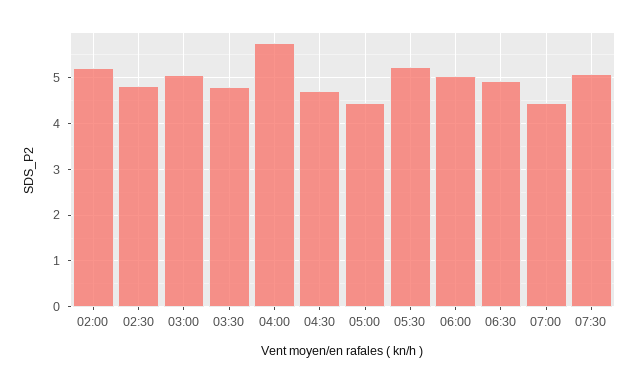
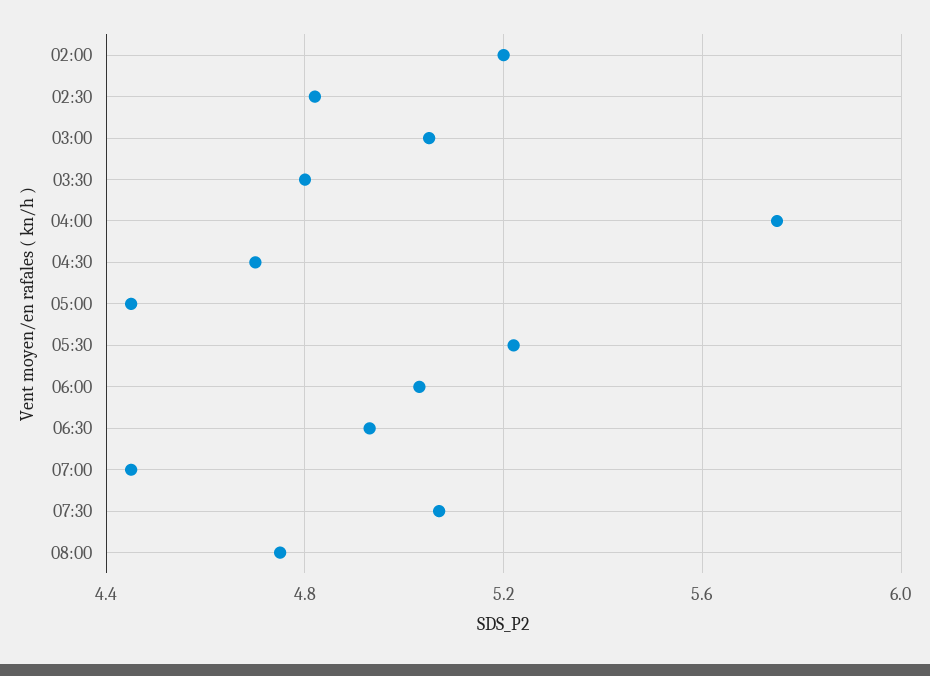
08:00: none -> 4.75

